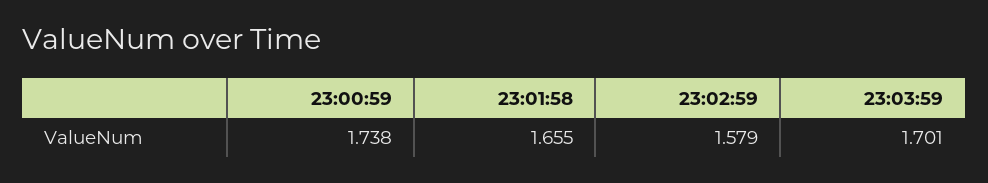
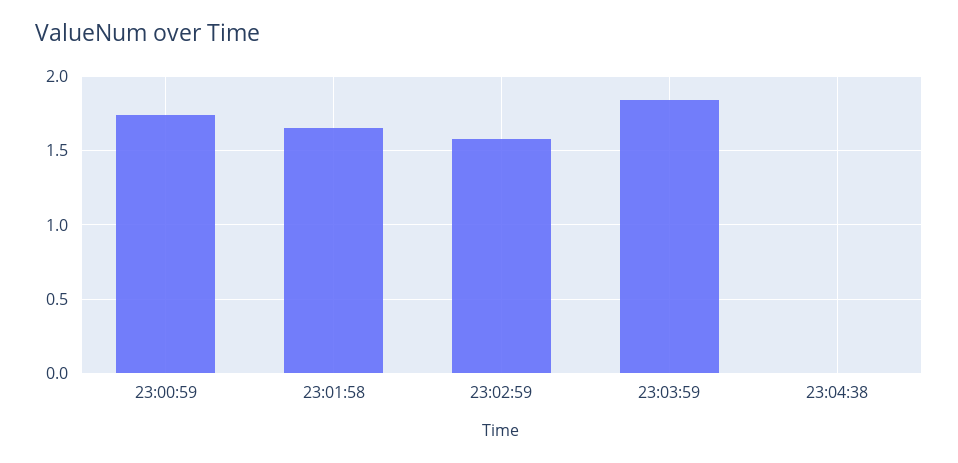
23:03:59: 1.701 -> 1.85
23:04:38: none -> 0

